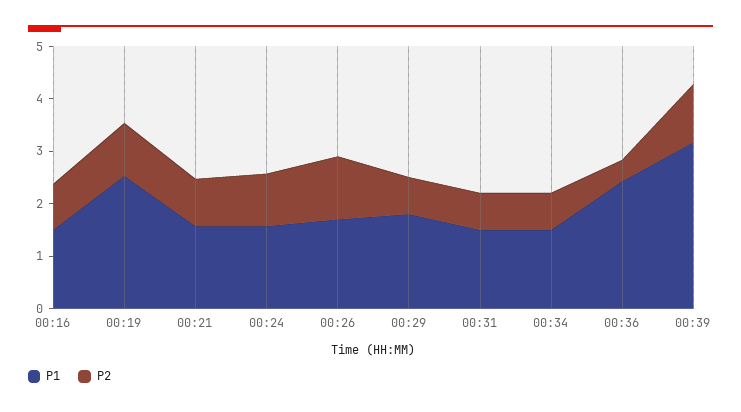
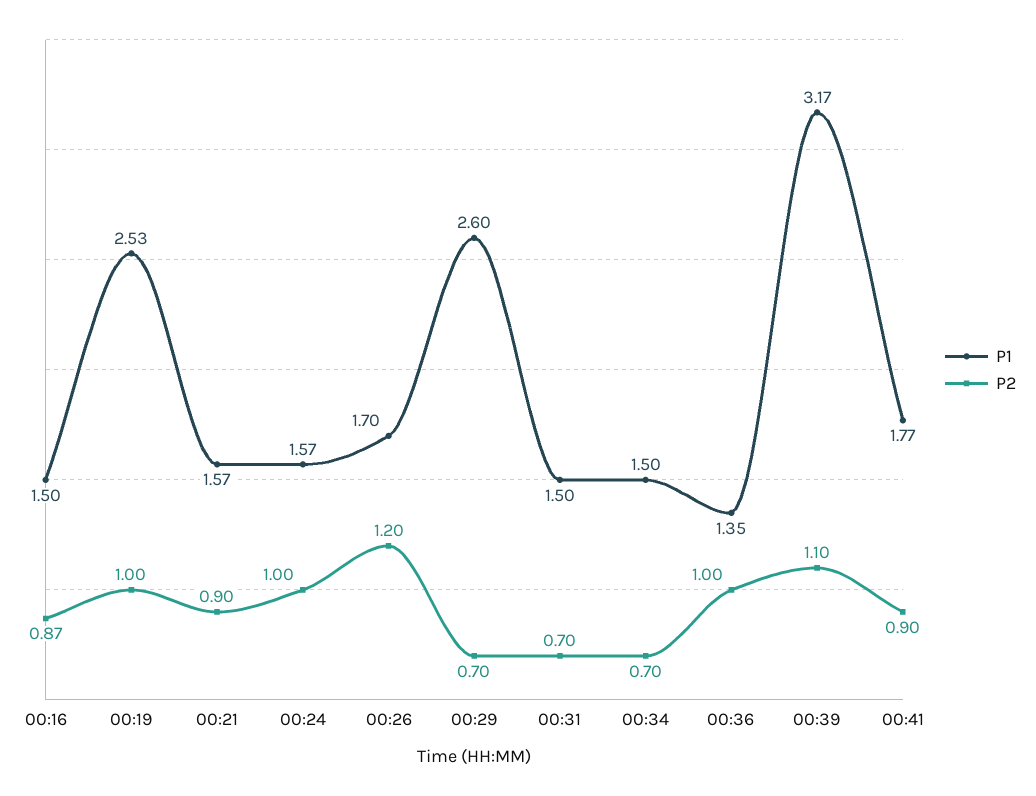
P1, 00:29: 1.8 -> 2.6
P1, 00:36: 2.4 -> 1.35
P2, 00:36: 0.4 -> 1
P1, 00:41: none -> 1.77
P2, 00:41: none -> 0.9

